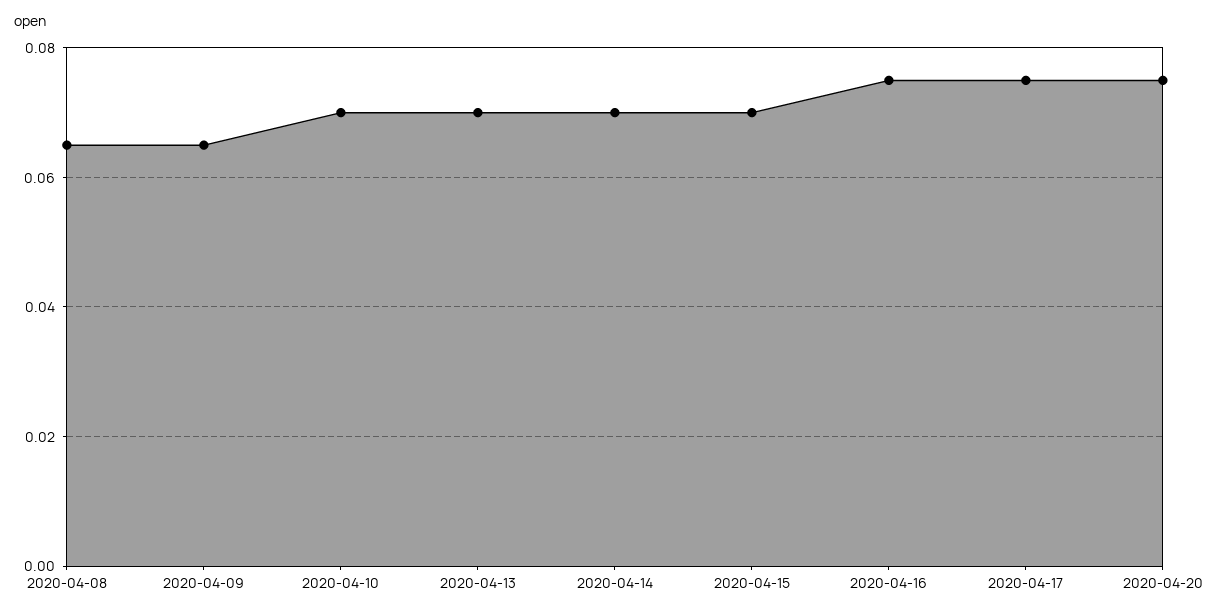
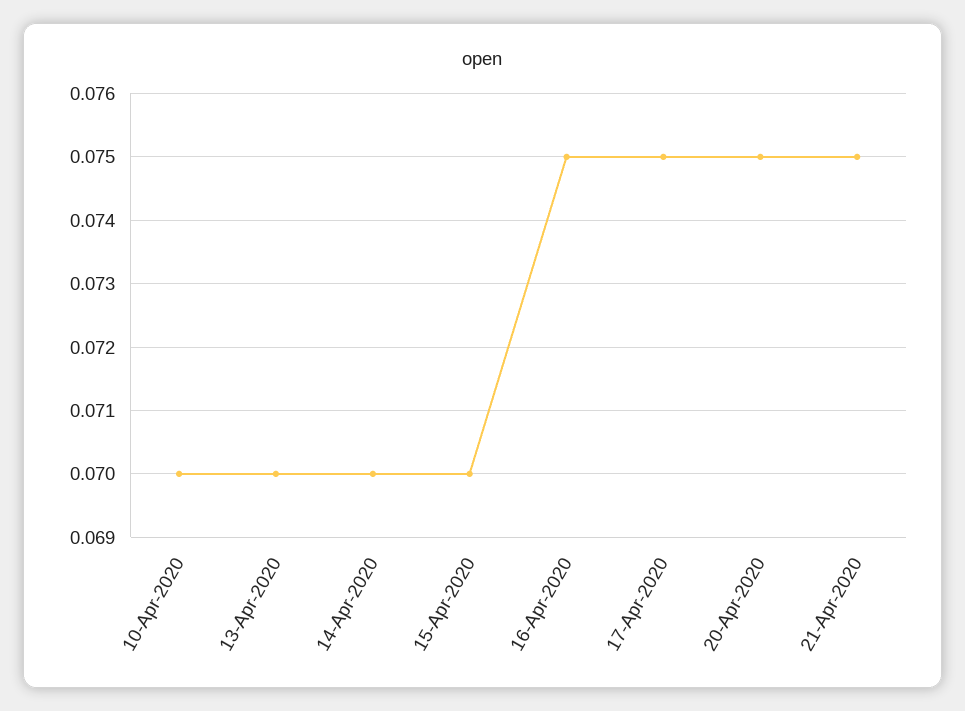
2020-04-08: 0.065 -> none
2020-04-09: 0.065 -> none
21-Apr-2020: none -> 0.075

